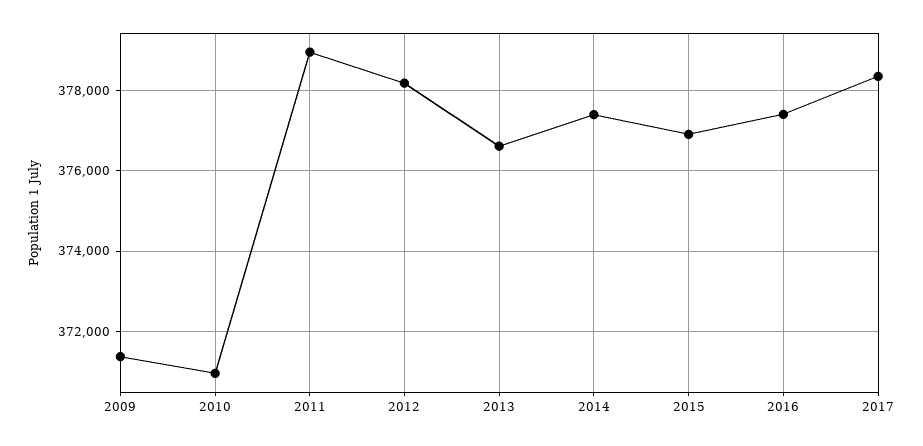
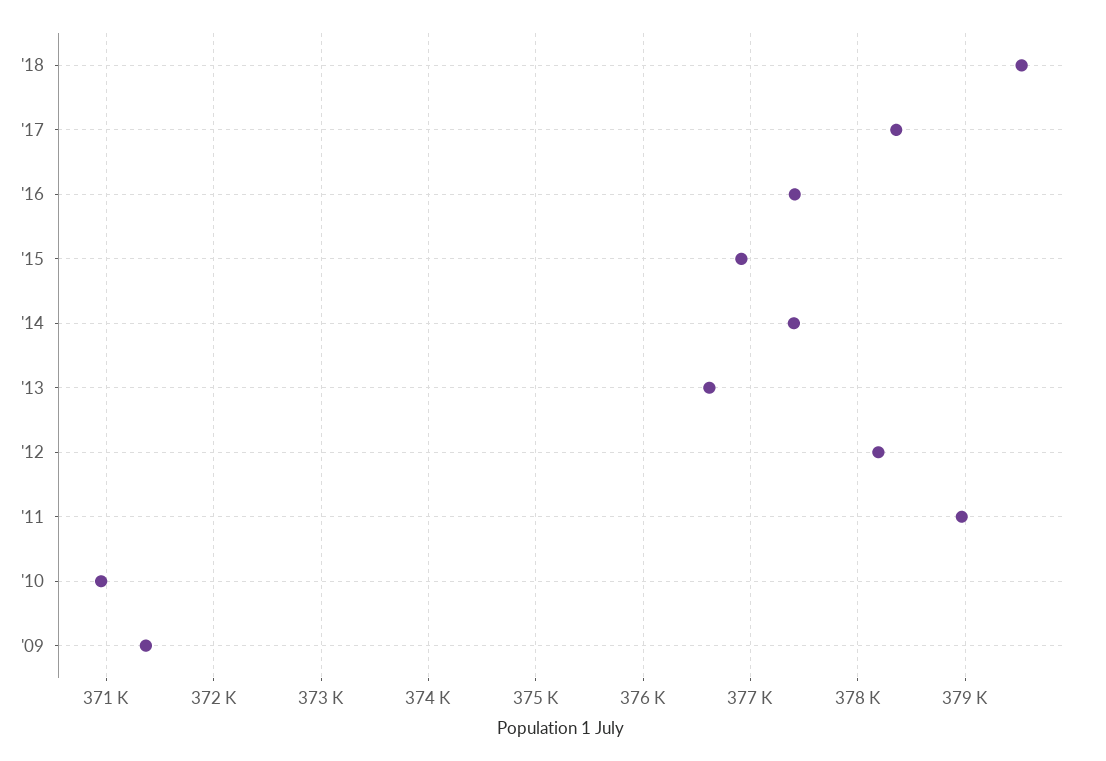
'18: none -> 379500

